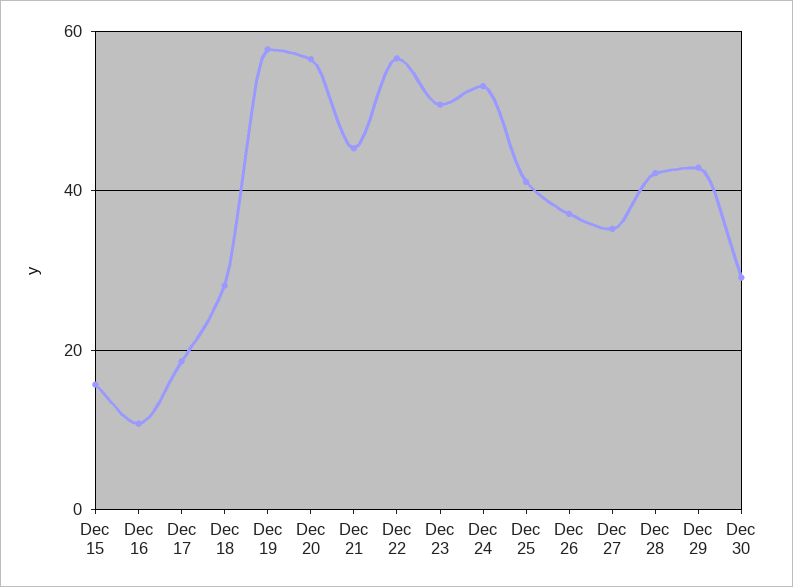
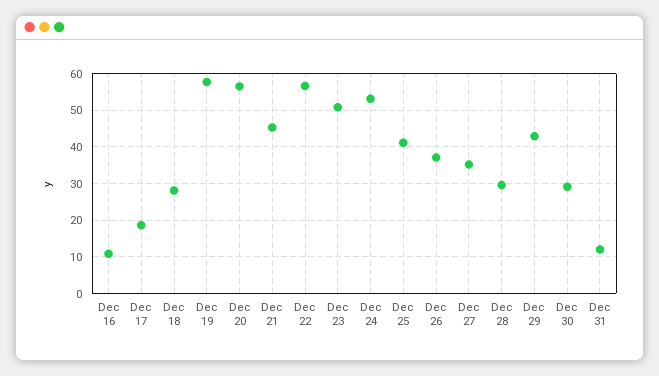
Dec 15: 16 -> none
Dec 28: 42 -> 30
Dec 31: none -> 12

